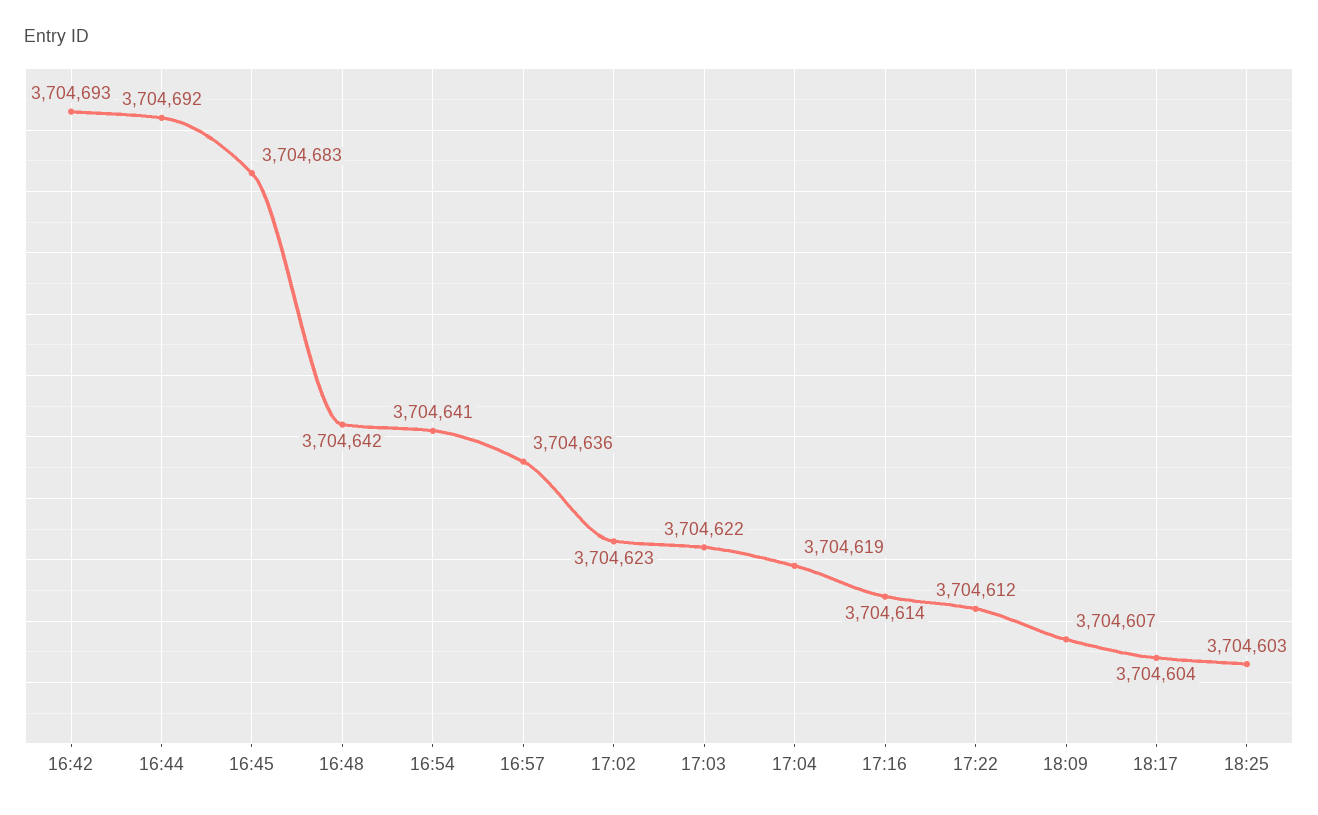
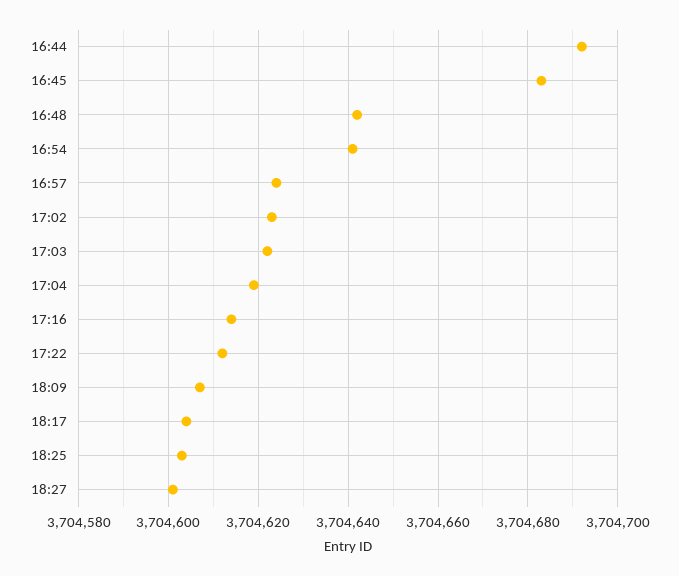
16:42: 3704693 -> none
16:57: 3704636 -> 3704625
18:27: none -> 3704600

